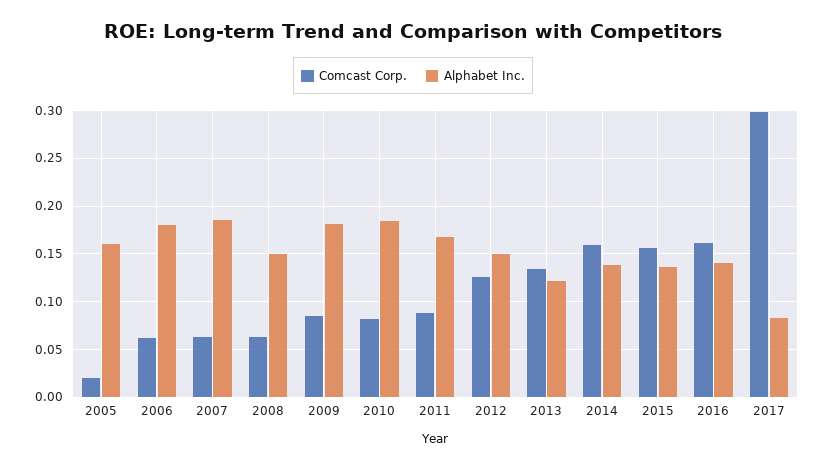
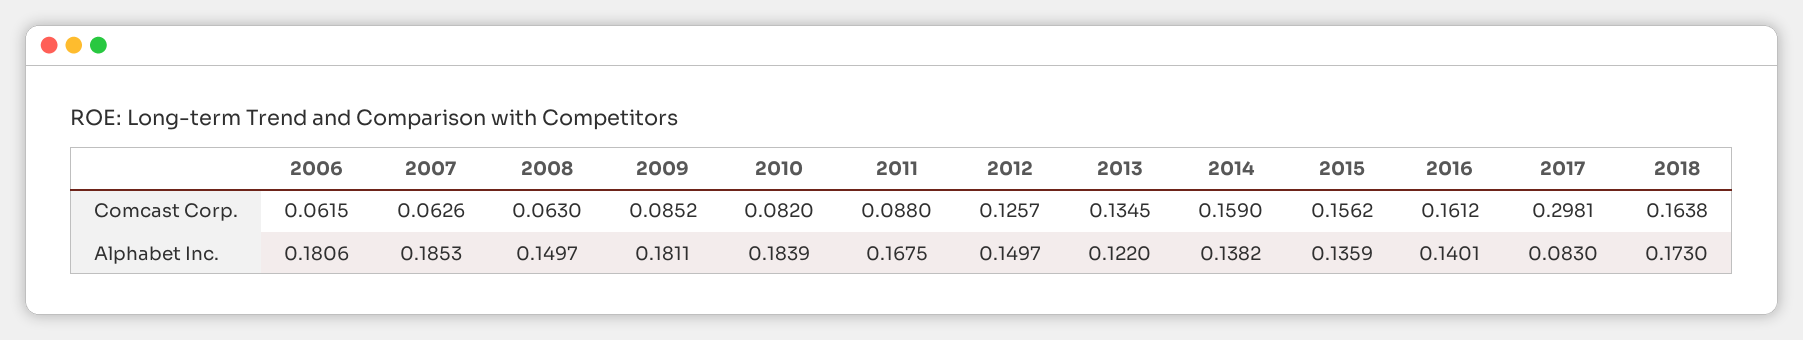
Comcast Corp., 2005: 0.02 -> none
Alphabet Inc., 2005: 0.16 -> none
Comcast Corp., 2018: none -> 0.1638
Alphabet Inc., 2018: none -> 0.173

